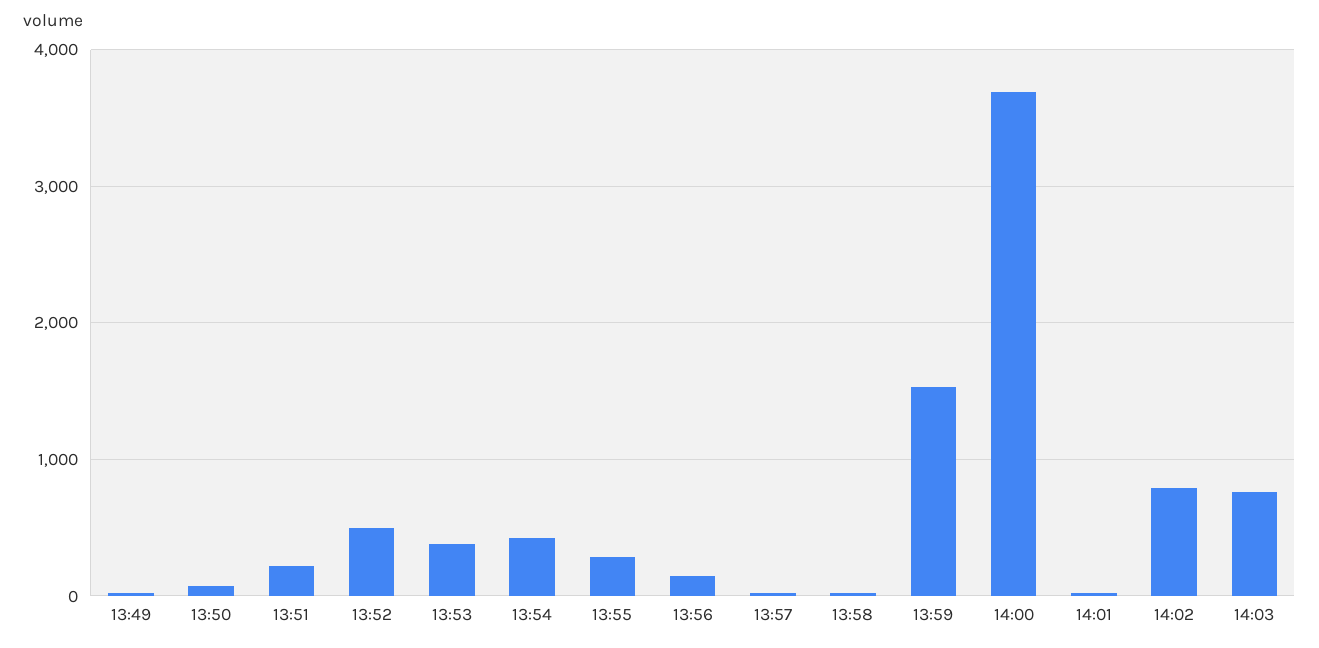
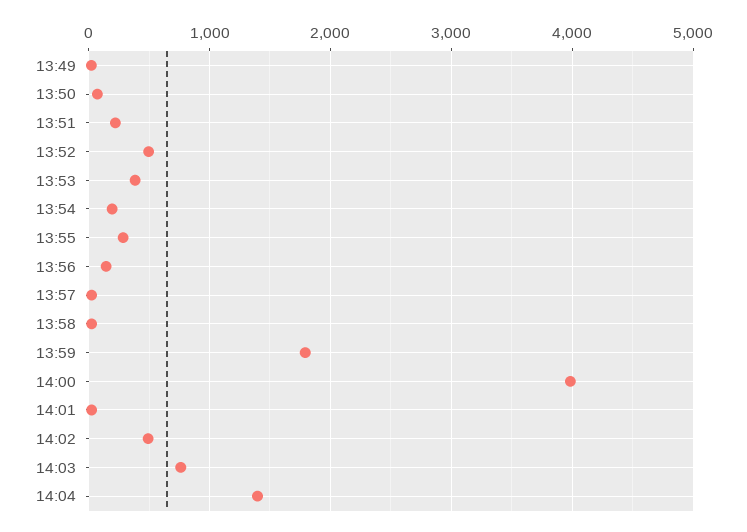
13:54: 400 -> 200
13:59: 1500 -> 1800
14:00: 3700 -> 4000
14:02: 800 -> 500
14:04: none -> 1400

